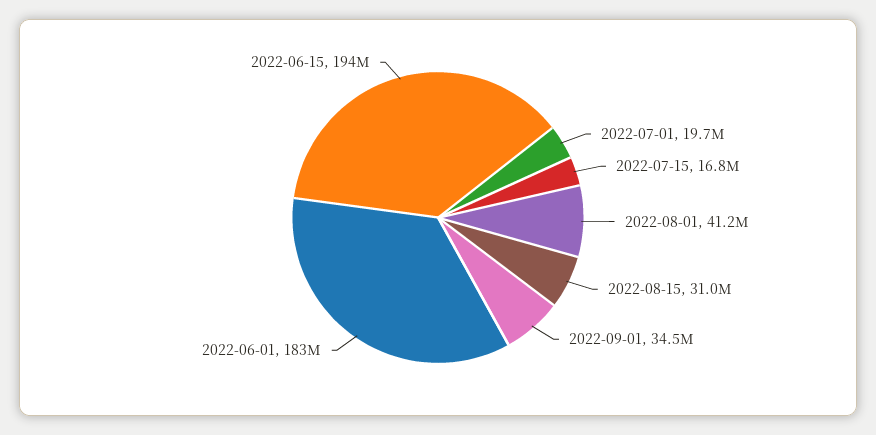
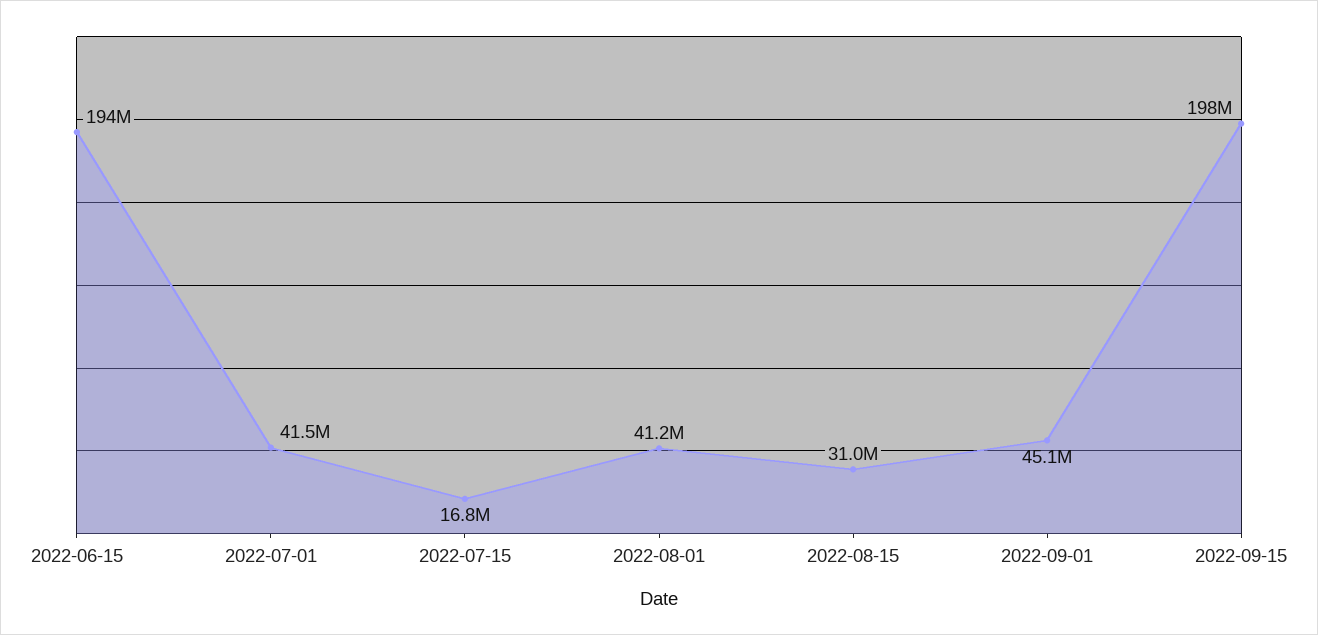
2022-07-01: 19700000 -> 41500000
2022-09-01: 34500000 -> 45100000
2022-06-01: 183000000 -> none
2022-09-15: none -> 198000000

